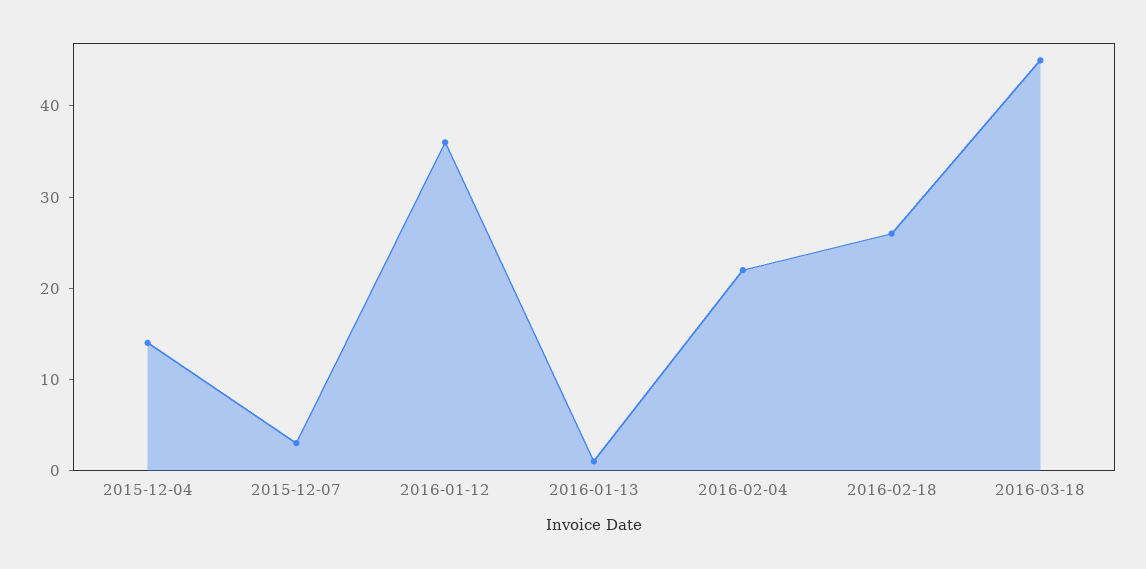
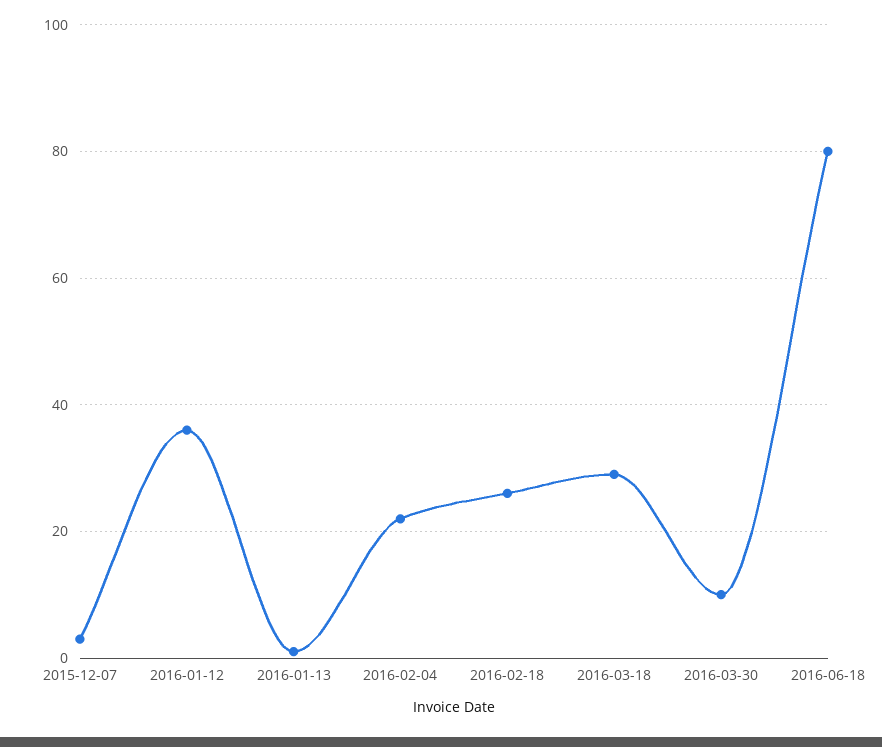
2015-12-04: 14 -> none
2016-03-18: 45 -> 30
2016-03-30: none -> 10
2016-06-18: none -> 80

